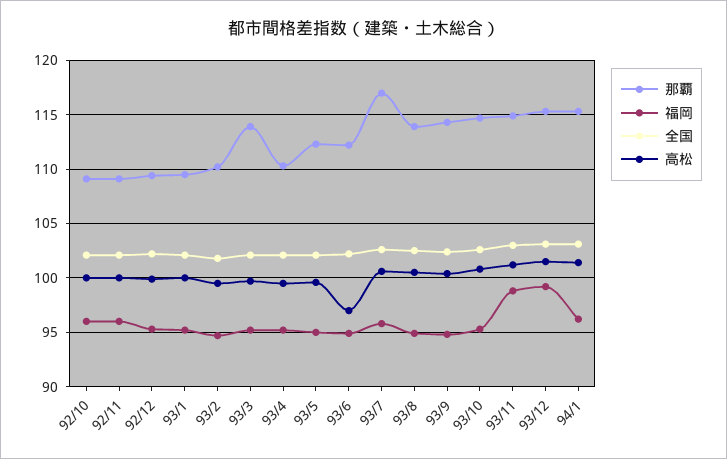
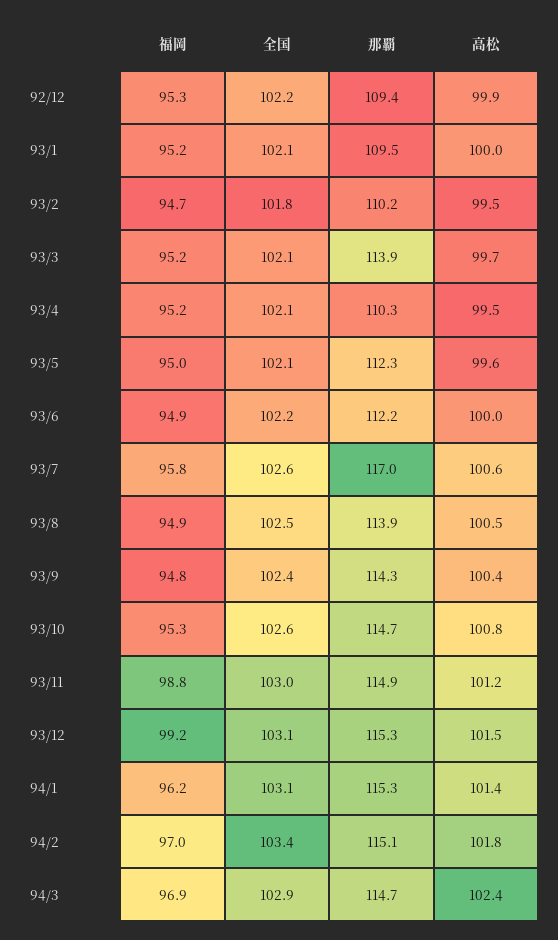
那覇, 92/10: 109 -> none
福岡, 92/10: 96 -> none
全国, 92/10: 102 -> none
高松, 92/10: 100 -> none
那覇, 92/11: 109 -> none
福岡, 92/11: 96 -> none
全国, 92/11: 102 -> none
高松, 92/11: 100 -> none
高松, 93/6: 97 -> 100
福岡, 94/2: none -> 97
全国, 94/2: none -> 103.4
那覇, 94/2: none -> 115.1
高松, 94/2: none -> 101.8
福岡, 94/3: none -> 96.9
全国, 94/3: none -> 102.9
那覇, 94/3: none -> 114.7
高松, 94/3: none -> 102.4

